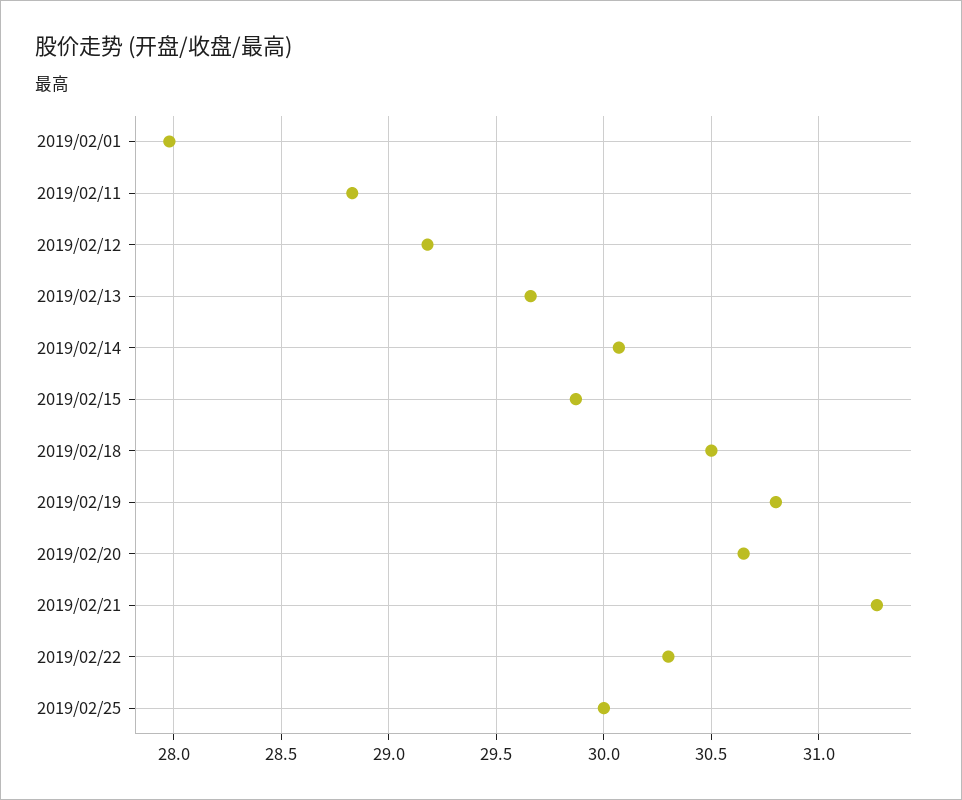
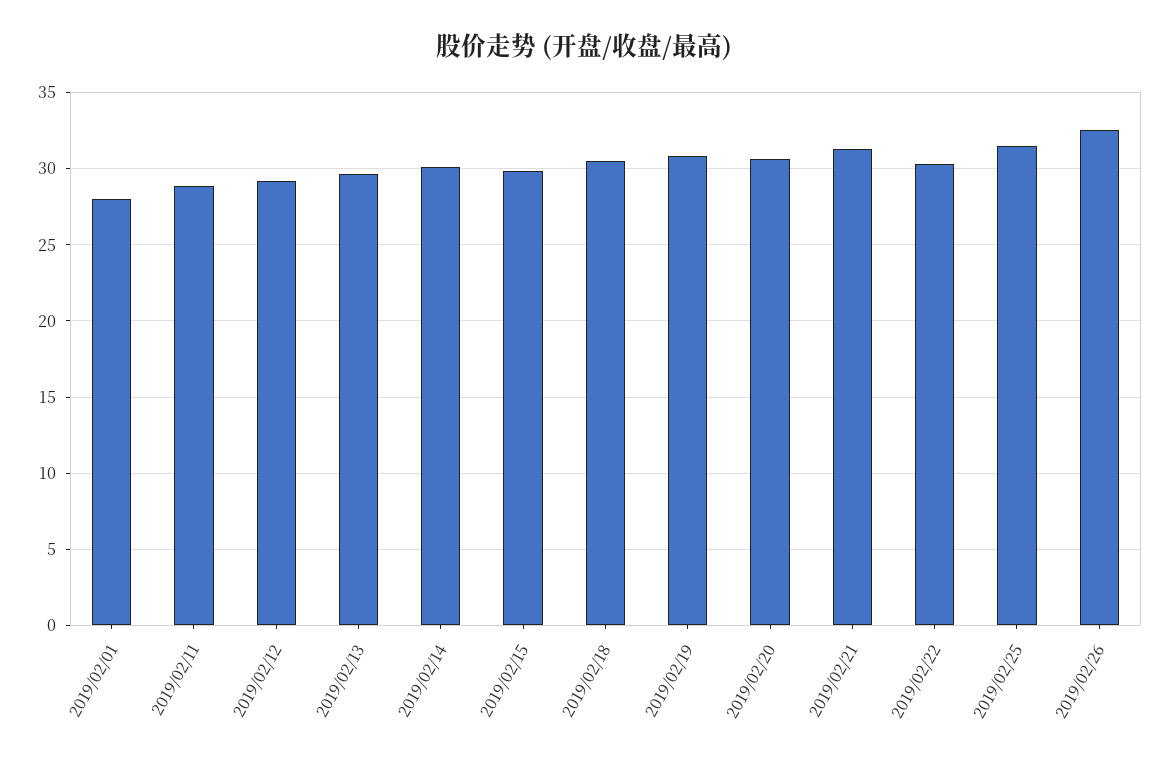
2019/02/25: 30 -> 31.5
2019/02/26: none -> 32.5

